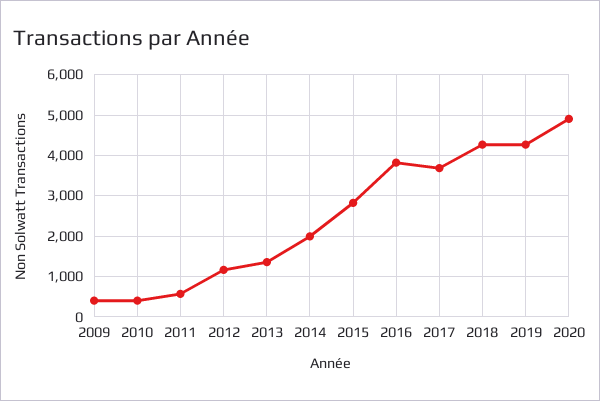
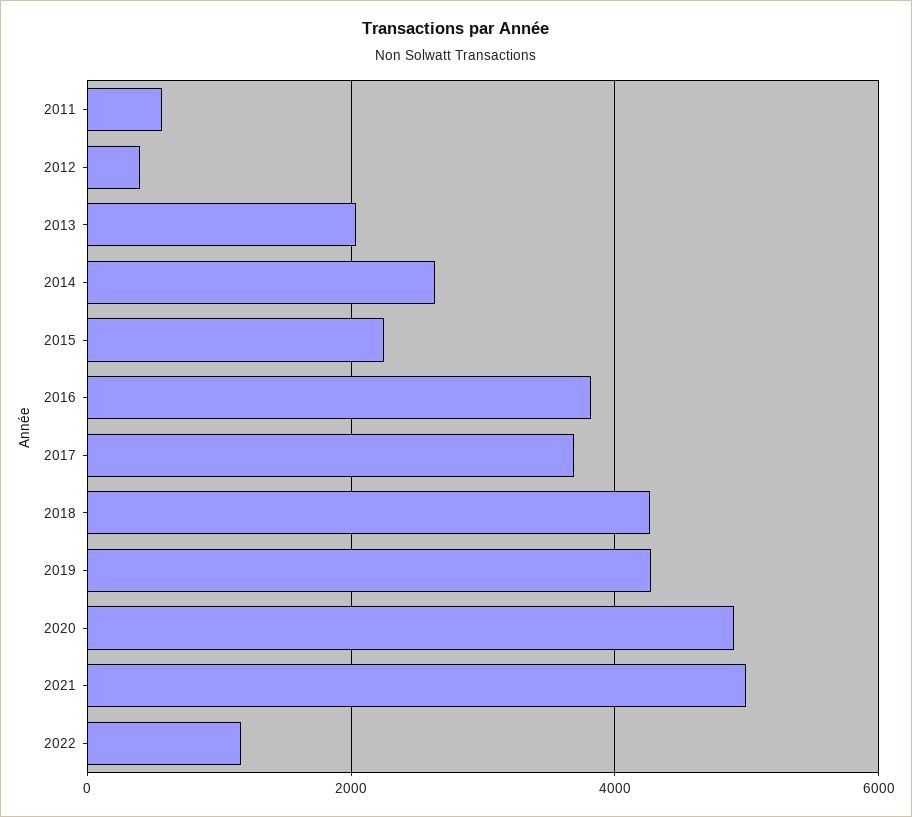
2009: 400 -> none
2010: 400 -> none
2012: 1200 -> 400
2013: 1400 -> 2000
2014: 2000 -> 2600
2015: 2800 -> 2200
2021: none -> 5000
2022: none -> 1200

